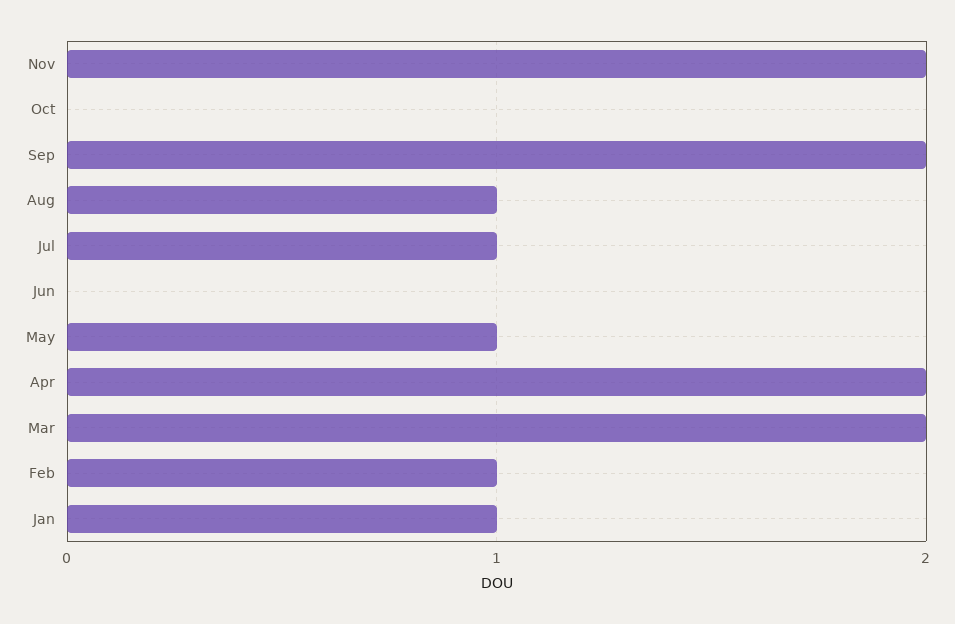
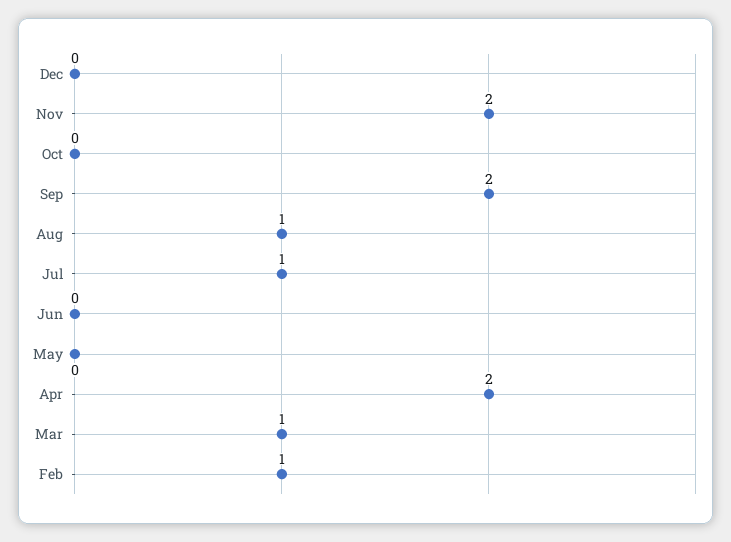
May: 1 -> 0
Mar: 2 -> 1
Jan: 1 -> none
Dec: none -> 0

